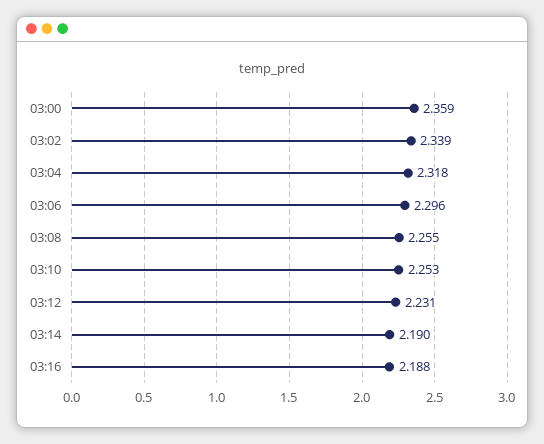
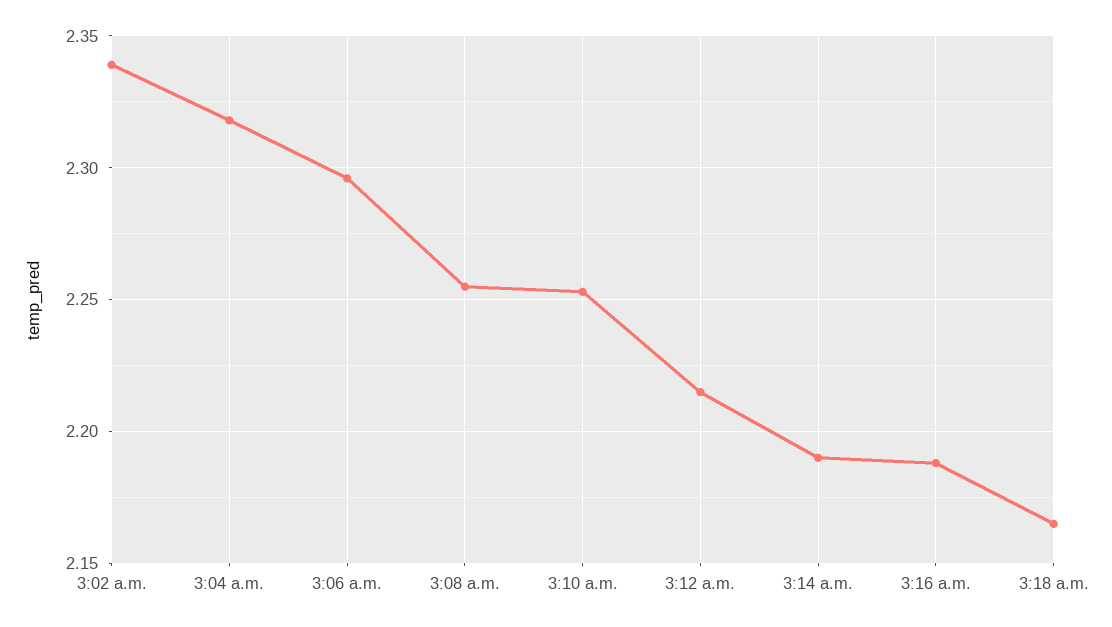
03:00: 2.359 -> none
03:12: 2.231 -> 2.215
3:18 a.m.: none -> 2.165

